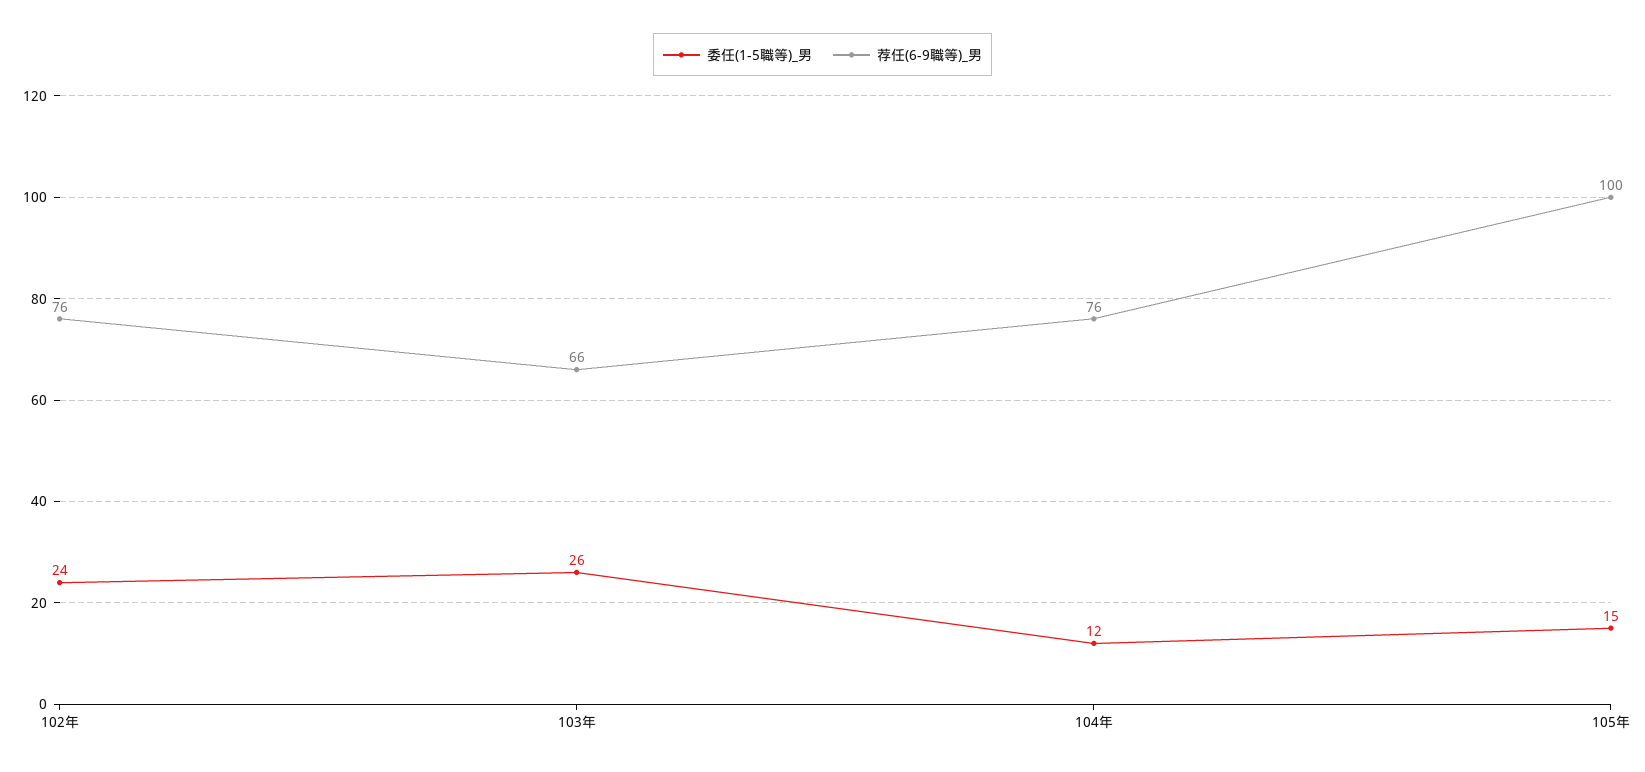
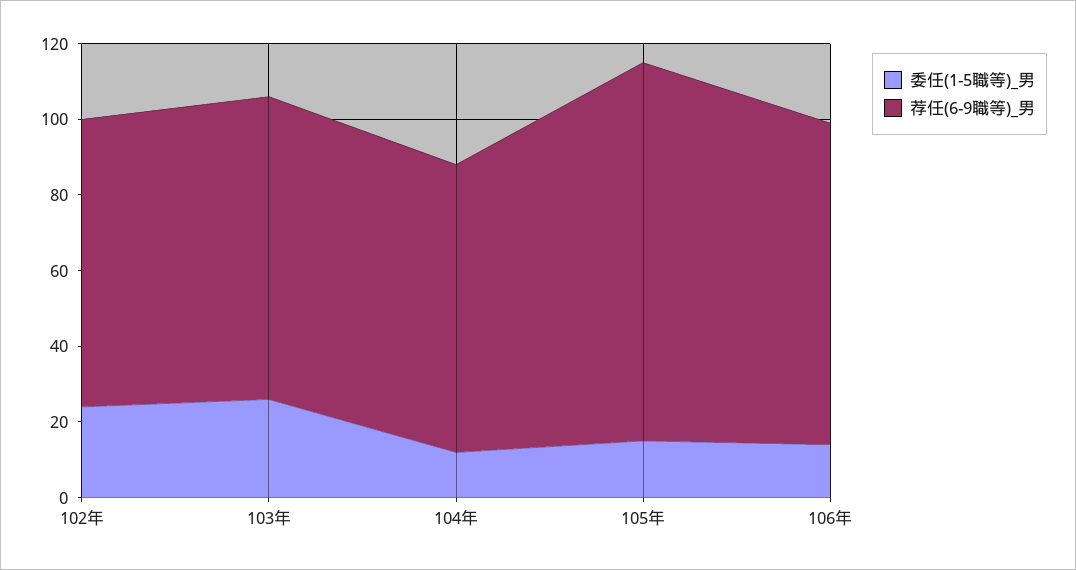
荐任(6-9職等)_男, 103年: 66 -> 80
委任(1-5職等)_男, 106年: none -> 15
荐任(6-9職等)_男, 106年: none -> 85

